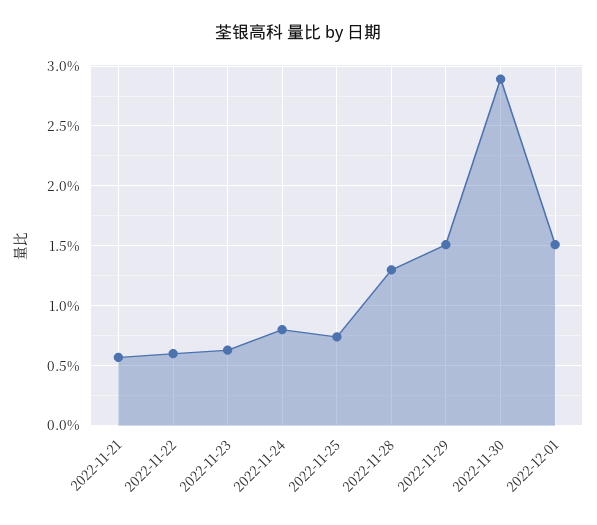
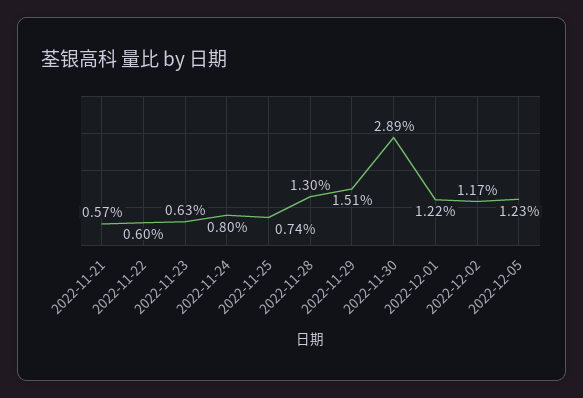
2022-12-01: 1.5 -> 1.22
2022-12-02: none -> 1.17
2022-12-05: none -> 1.23

